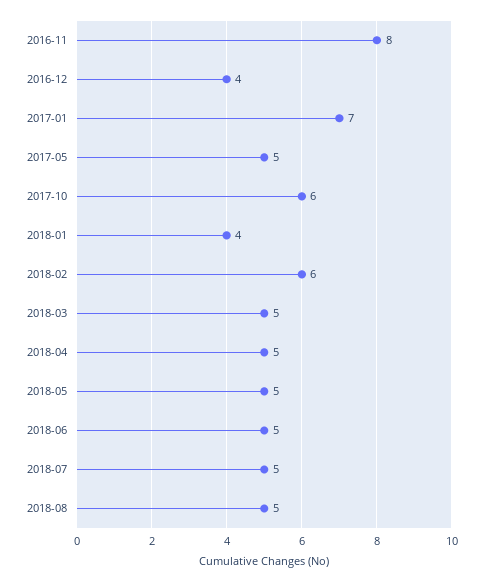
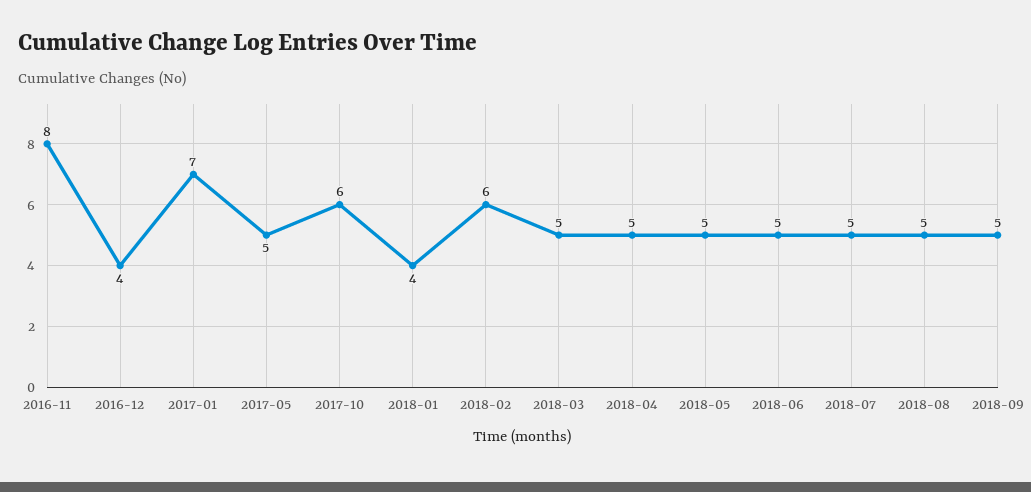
2018-09: none -> 5

